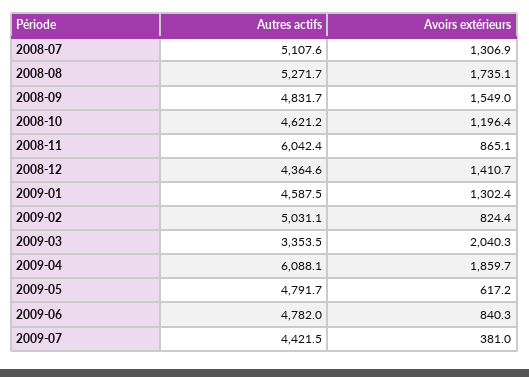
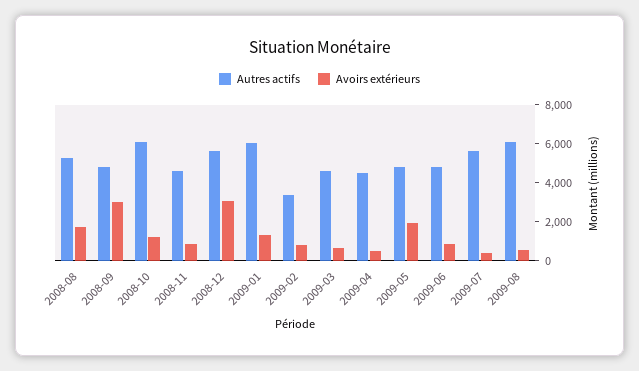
Autres actifs, 2008-07: 5107.6 -> none
Avoirs extérieurs, 2008-07: 1306.9 -> none
Avoirs extérieurs, 2008-09: 1549 -> 3000
Autres actifs, 2008-10: 4621.2 -> 6000
Autres actifs, 2008-11: 6042.4 -> 4500
Autres actifs, 2008-12: 4364.6 -> 5500
Avoirs extérieurs, 2008-12: 1410.7 -> 3000
Autres actifs, 2009-01: 4587.5 -> 6000
Autres actifs, 2009-02: 5031.1 -> 3500
Autres actifs, 2009-03: 3353.5 -> 4500
Avoirs extérieurs, 2009-03: 2040.3 -> 500
Autres actifs, 2009-04: 6088.1 -> 4500
Avoirs extérieurs, 2009-04: 1859.7 -> 500
Avoirs extérieurs, 2009-05: 617.2 -> 2000
Autres actifs, 2009-07: 4421.5 -> 5500
Autres actifs, 2009-08: none -> 6000
Avoirs extérieurs, 2009-08: none -> 500

